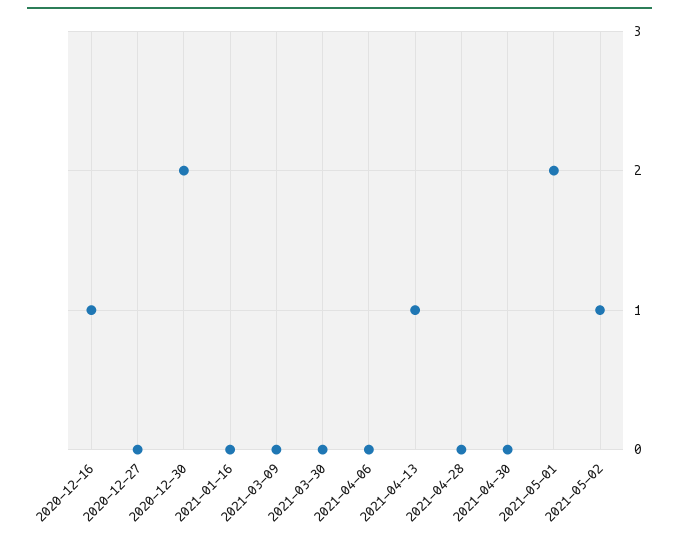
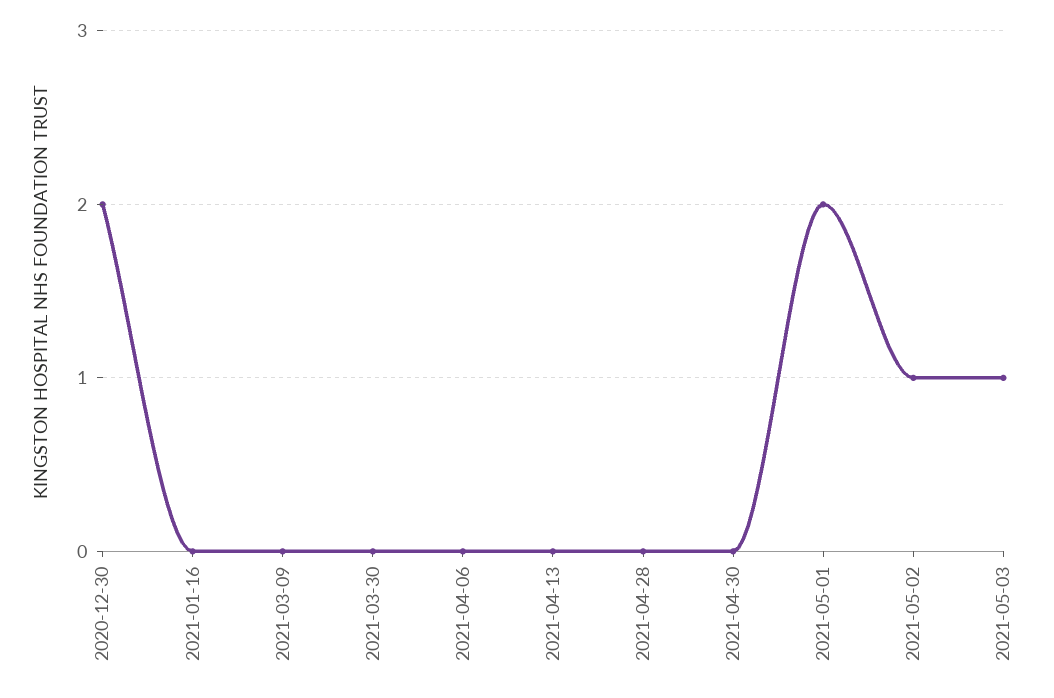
2020-12-16: 1 -> none
2020-12-27: 0 -> none
2021-04-13: 1 -> 0
2021-05-03: none -> 1

